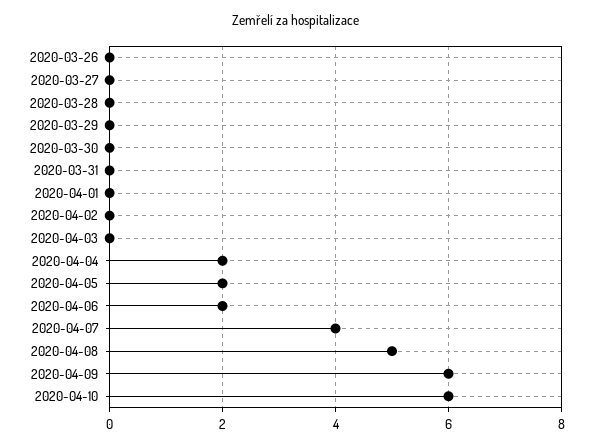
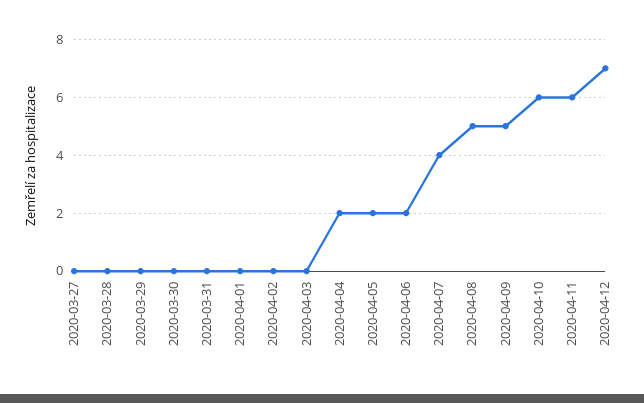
2020-03-26: 0 -> none
2020-04-09: 6 -> 5
2020-04-11: none -> 6
2020-04-12: none -> 7

